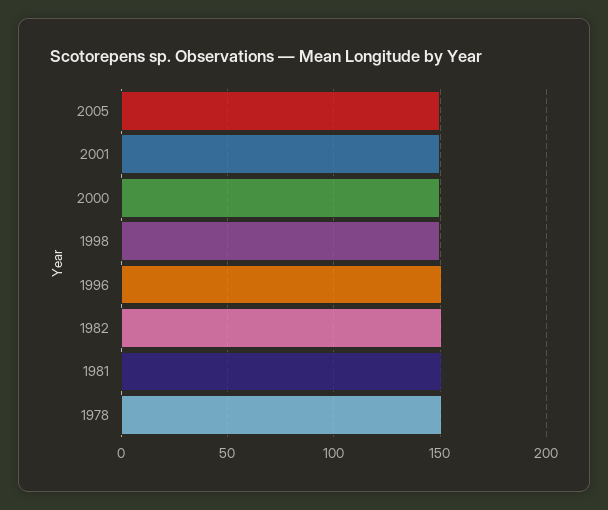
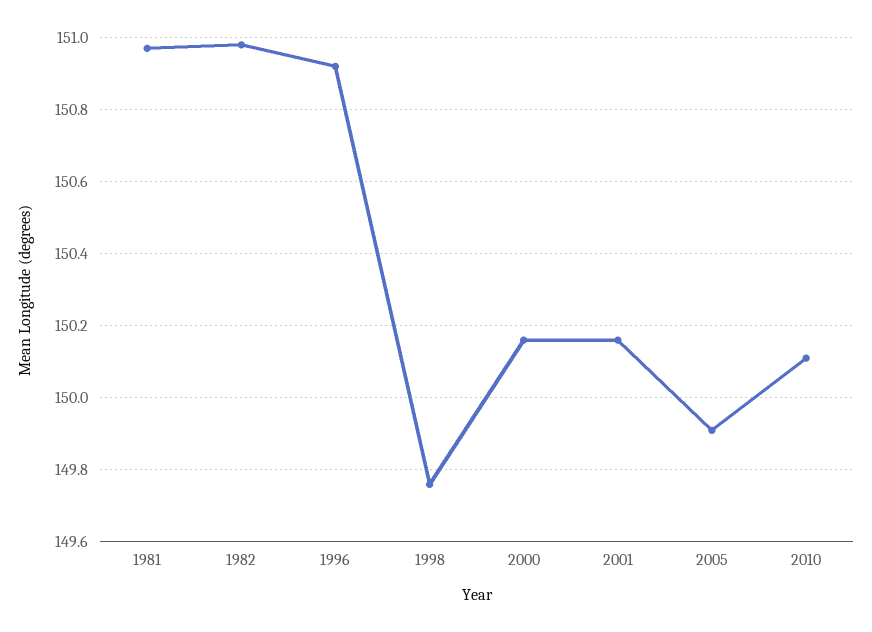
1978: 150 -> none
2010: none -> 150.1

